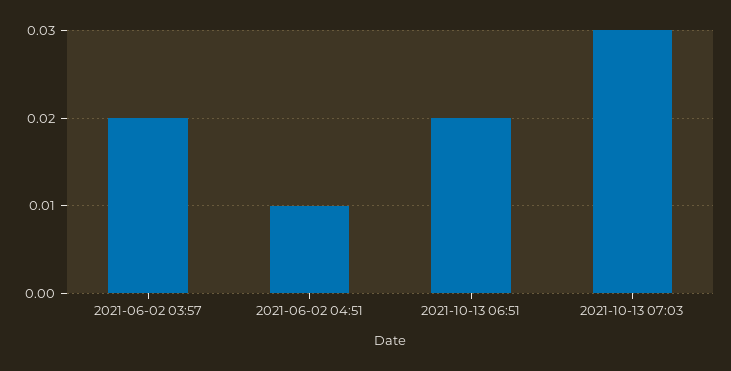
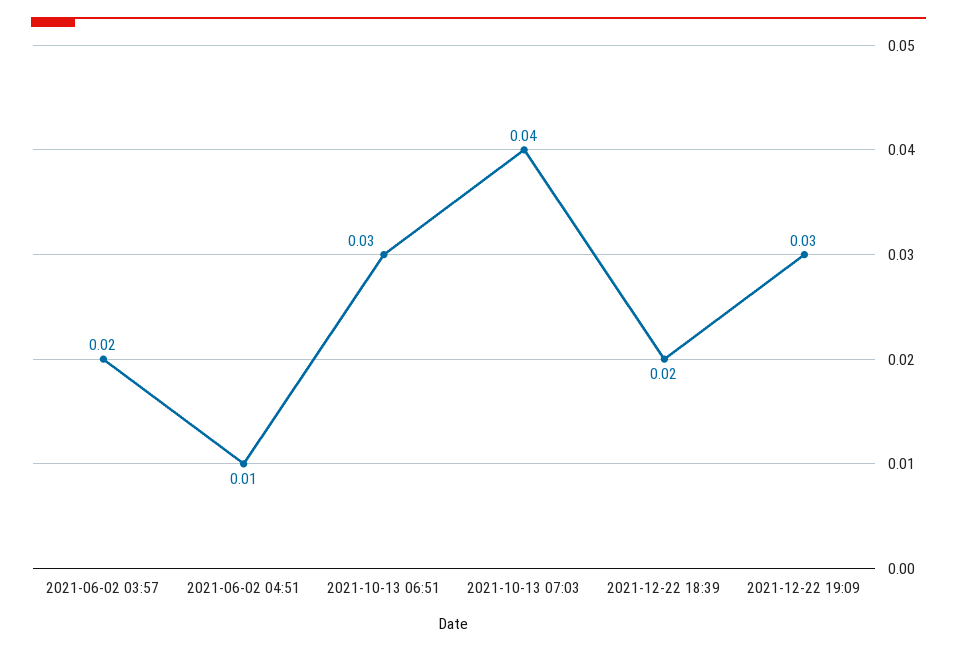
2021-10-13 06:51: 0.02 -> 0.03
2021-10-13 07:03: 0.03 -> 0.04
2021-12-22 18:39: none -> 0.02
2021-12-22 19:09: none -> 0.03

